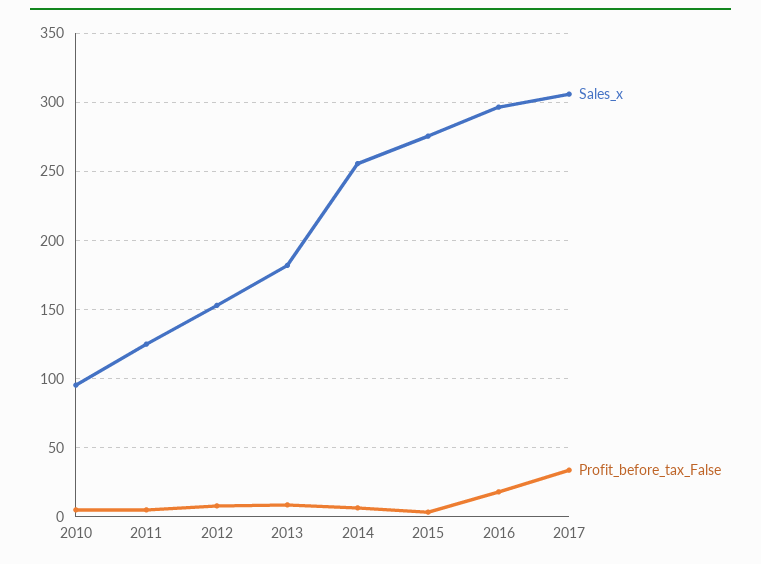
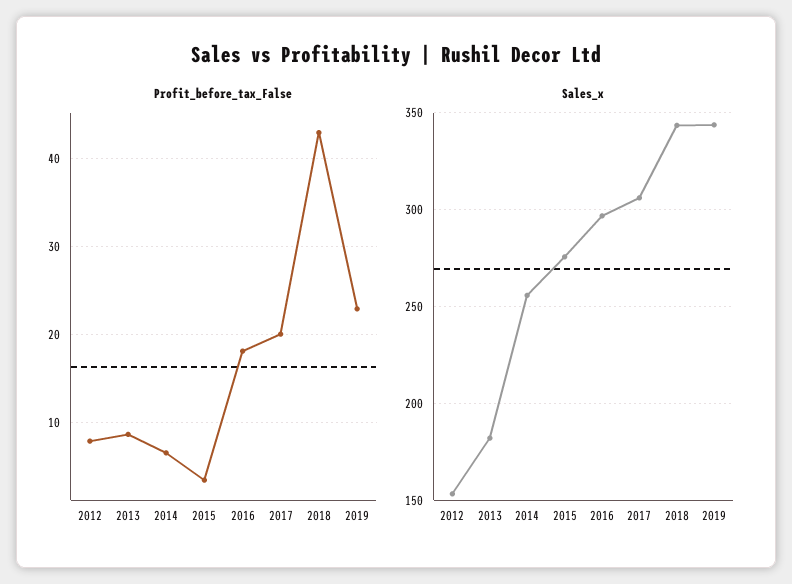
Sales_x, 2010: 95 -> none
Profit_before_tax_False, 2010: 5 -> none
Sales_x, 2011: 125 -> none
Profit_before_tax_False, 2011: 5 -> none
Profit_before_tax_False, 2017: 35 -> 20
Profit_before_tax_False, 2018: none -> 43
Profit_before_tax_False, 2019: none -> 23
Sales_x, 2018: none -> 345
Sales_x, 2019: none -> 345

